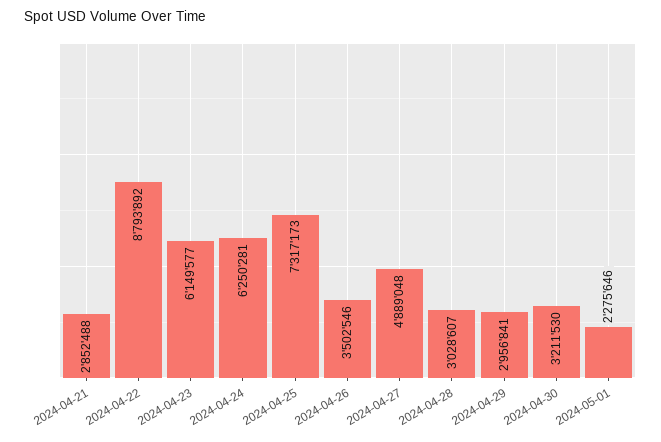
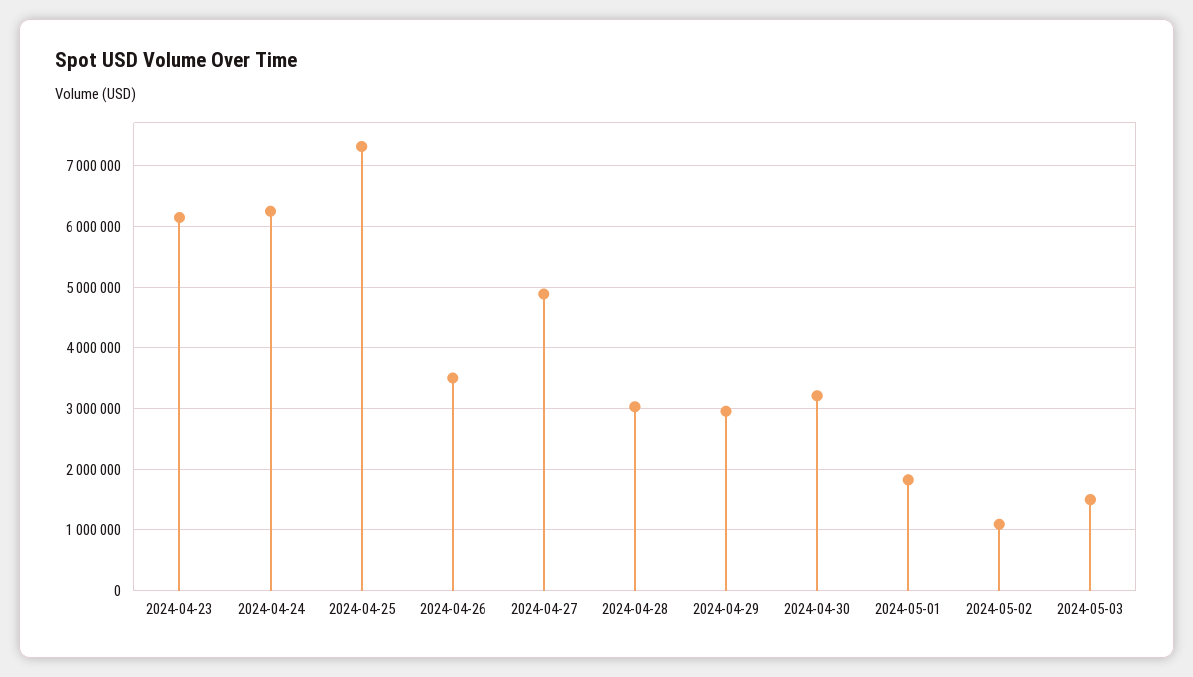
2024-04-21: 2852488 -> none
2024-04-22: 8793892 -> none
2024-05-01: 2275646 -> 1800000
2024-05-02: none -> 1100000
2024-05-03: none -> 1500000

